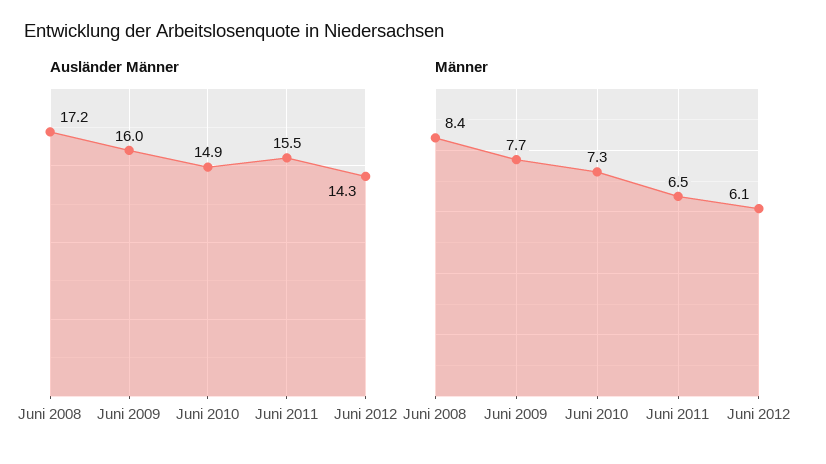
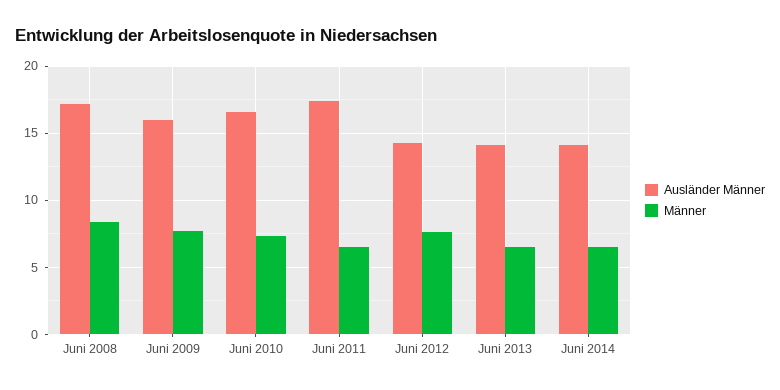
Ausländer Männer, Juni 2010: 14.9 -> 16.5
Ausländer Männer, Juni 2011: 15.5 -> 17.5
Männer, Juni 2012: 6.1 -> 7.5
Ausländer Männer, Juni 2013: none -> 14
Männer, Juni 2013: none -> 6.5
Ausländer Männer, Juni 2014: none -> 14
Männer, Juni 2014: none -> 6.5

